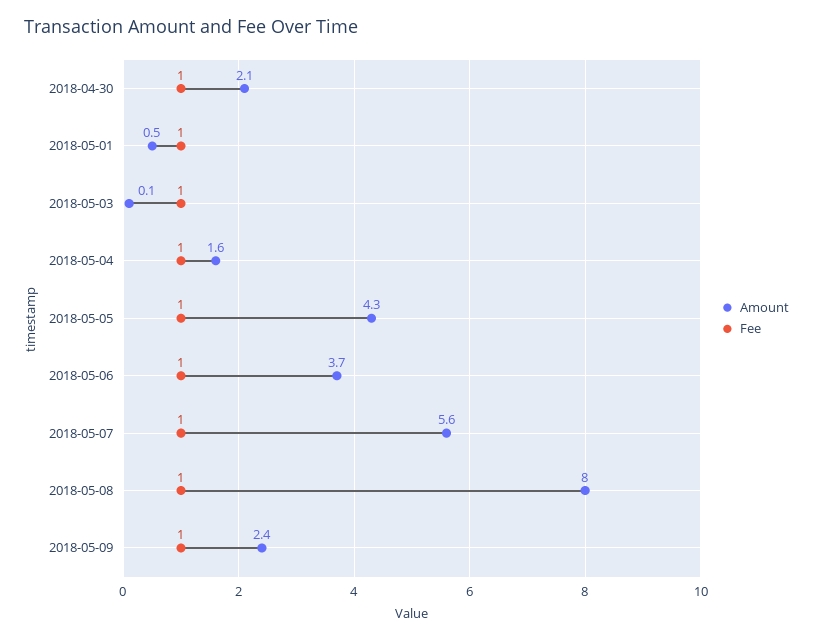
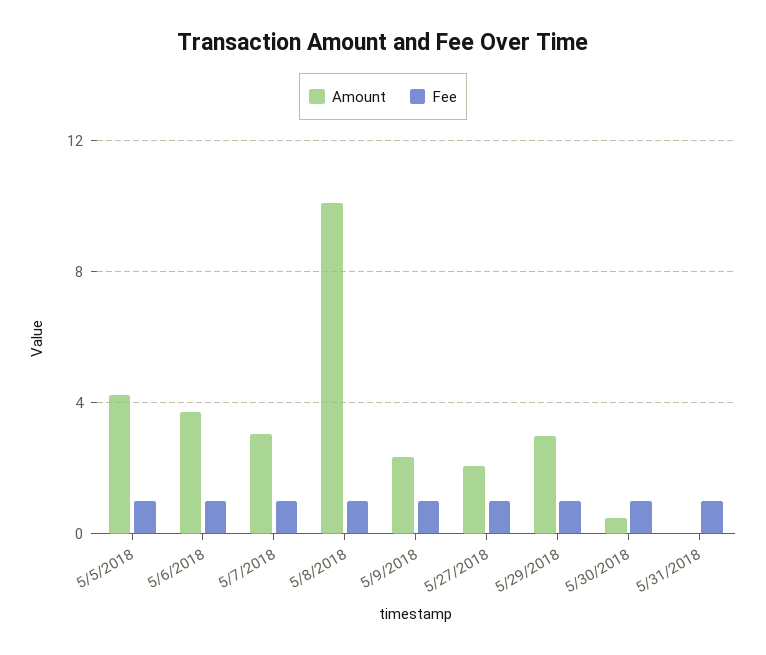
Amount, 2018-04-30: 2.1 -> none
Fee, 2018-04-30: 1 -> none
Amount, 2018-05-01: 0.5 -> none
Fee, 2018-05-01: 1 -> none
Amount, 2018-05-03: 0.1 -> none
Fee, 2018-05-03: 1 -> none
Amount, 2018-05-04: 1.6 -> none
Fee, 2018-05-04: 1 -> none
Amount, 2018-05-07: 5.6 -> 3
Amount, 2018-05-08: 8 -> 10
Amount, 5/27/2018: none -> 2
Fee, 5/27/2018: none -> 1
Amount, 5/29/2018: none -> 3
Fee, 5/29/2018: none -> 1
Amount, 5/30/2018: none -> 0.5
Fee, 5/30/2018: none -> 1
Amount, 5/31/2018: none -> 0
Fee, 5/31/2018: none -> 1

